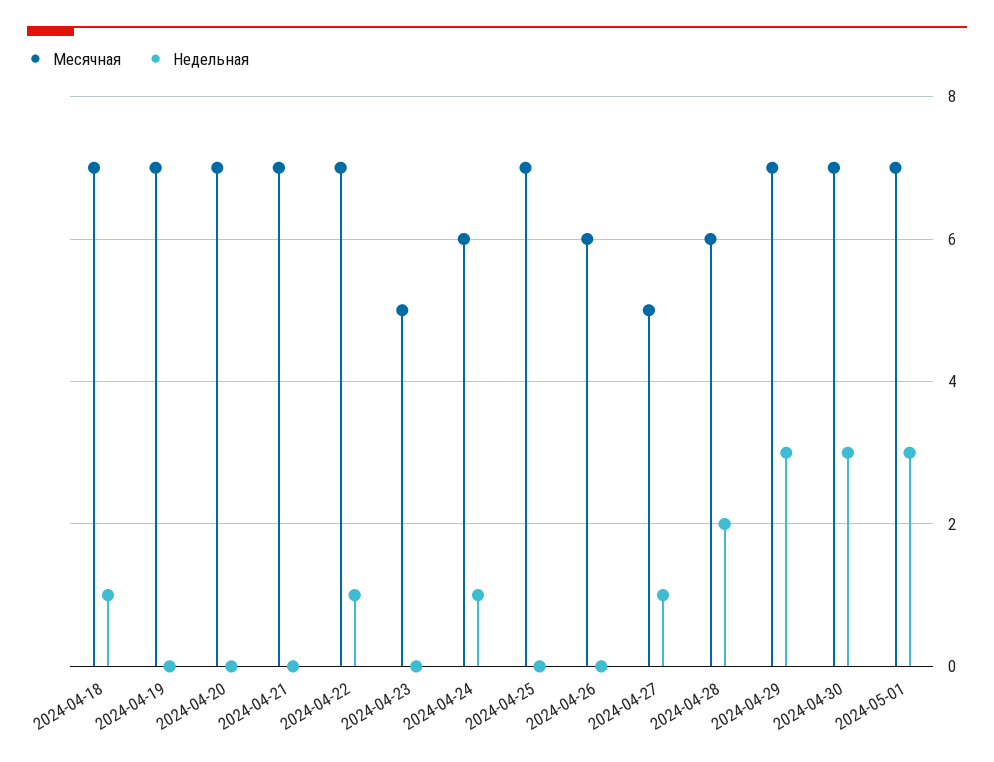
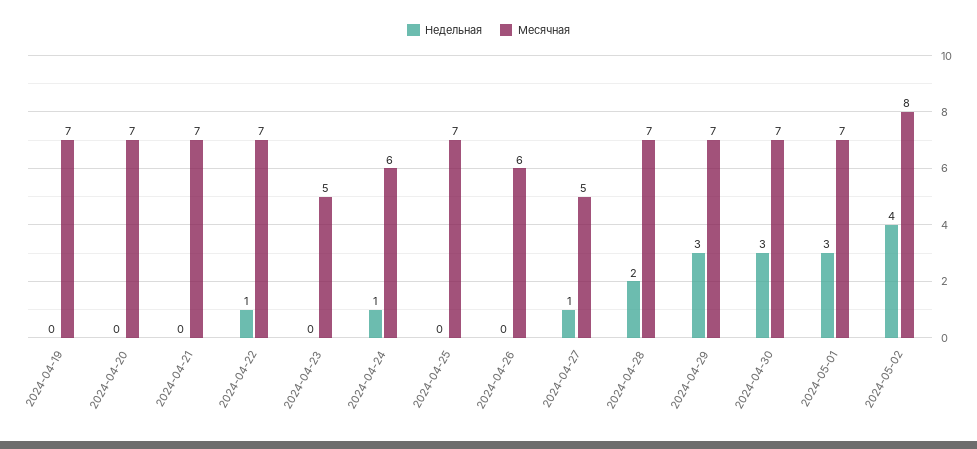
Месячная, 2024-04-18: 7 -> none
Недельная, 2024-04-18: 1 -> none
Месячная, 2024-04-28: 6 -> 7
Недельная, 2024-05-02: none -> 4
Месячная, 2024-05-02: none -> 8

